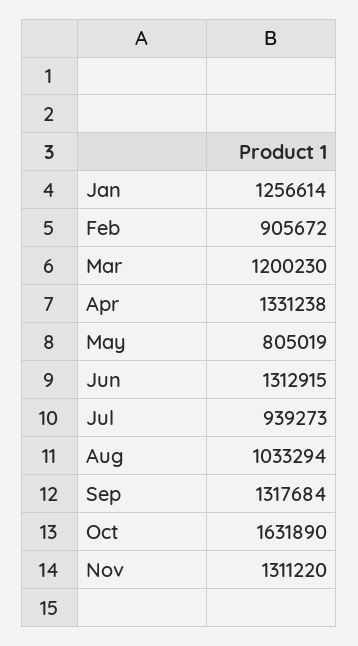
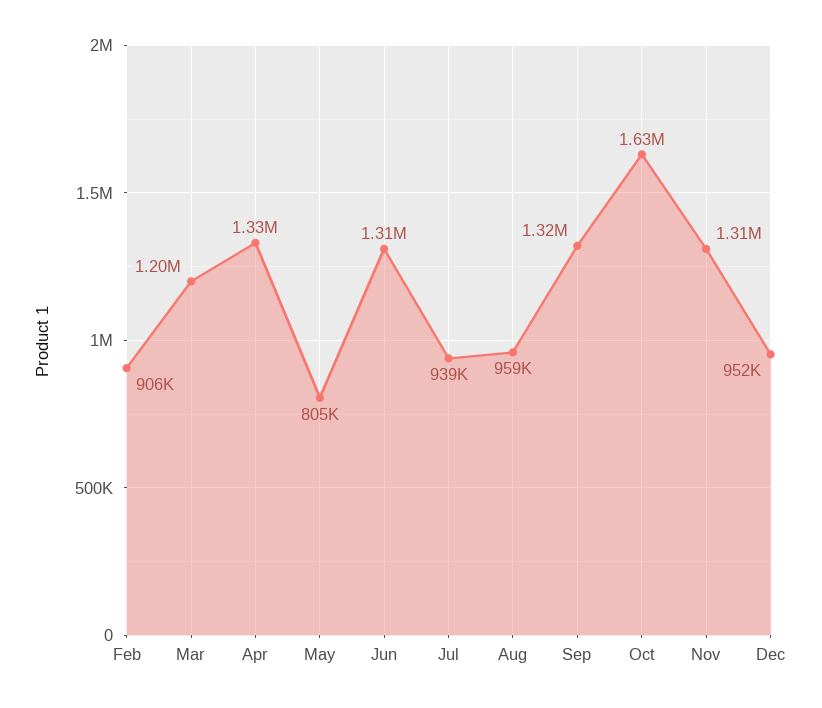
Jan: 1256614 -> none
Aug: 1033294 -> 959000
Dec: none -> 952000

